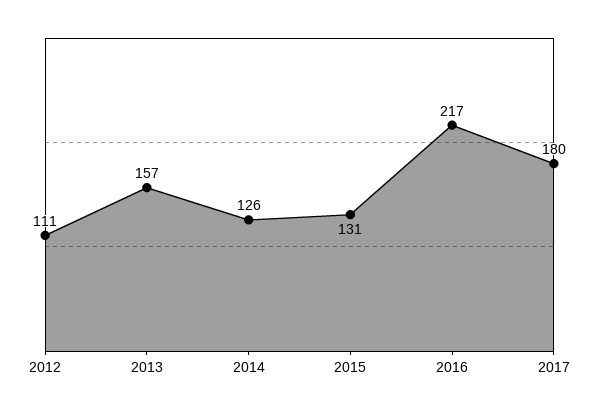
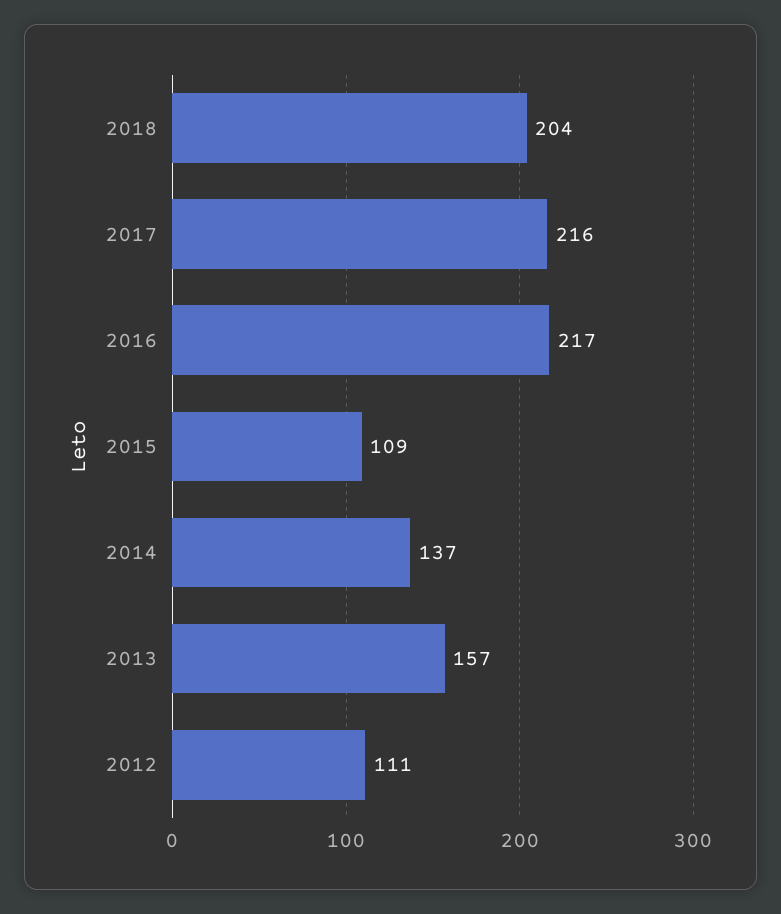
2014: 126 -> 137
2015: 131 -> 109
2017: 180 -> 216
2018: none -> 204

